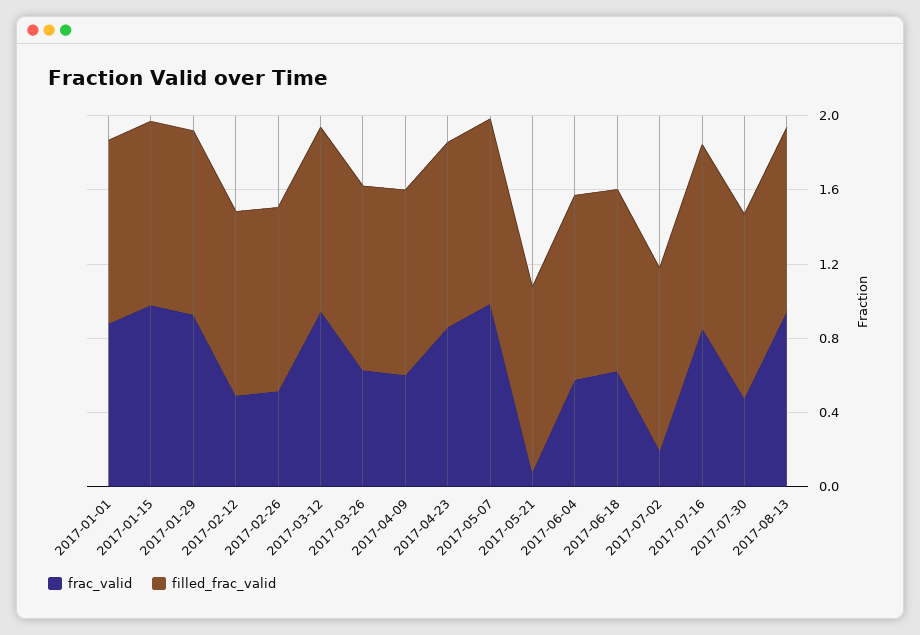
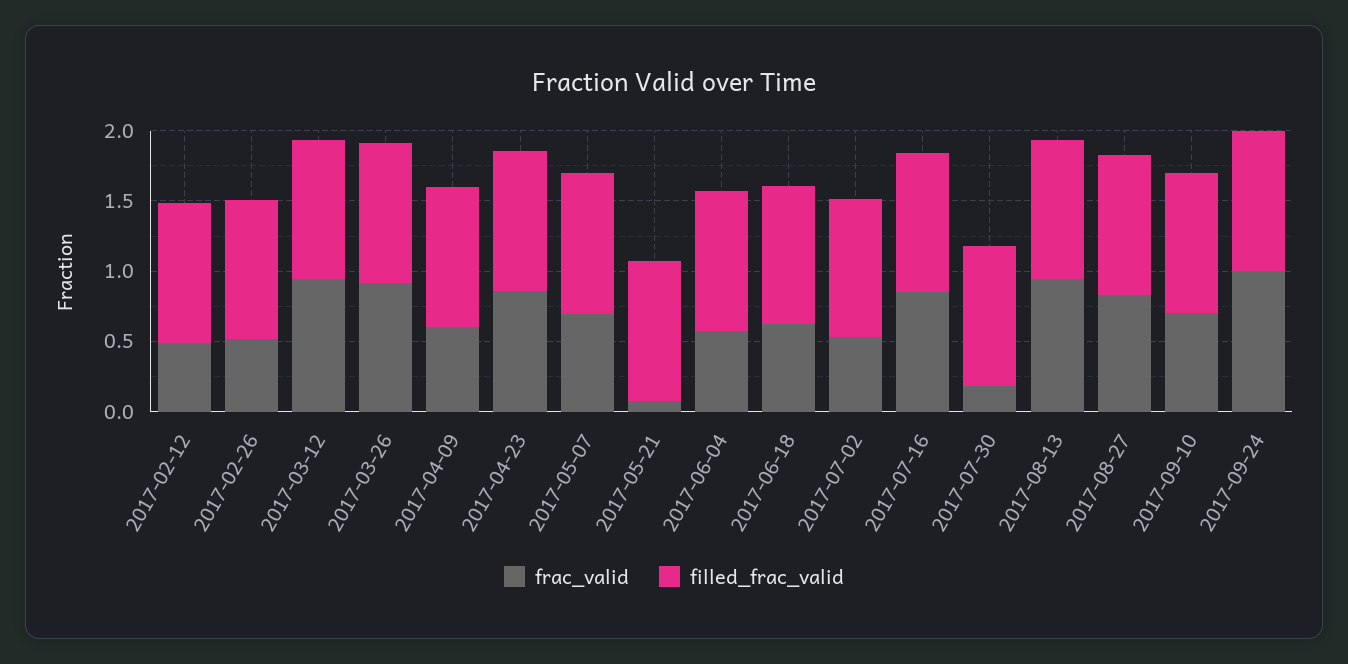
frac_valid, 2017-01-01: 0.9 -> none
filled_frac_valid, 2017-01-01: 1 -> none
frac_valid, 2017-01-15: 1 -> none
filled_frac_valid, 2017-01-15: 1 -> none
frac_valid, 2017-01-29: 0.9 -> none
filled_frac_valid, 2017-01-29: 1 -> none
frac_valid, 2017-03-26: 0.6 -> 0.9
frac_valid, 2017-05-07: 1 -> 0.7
frac_valid, 2017-07-02: 0.2 -> 0.5
frac_valid, 2017-07-30: 0.5 -> 0.2
frac_valid, 2017-08-27: none -> 0.8
filled_frac_valid, 2017-08-27: none -> 1
frac_valid, 2017-09-10: none -> 0.7
filled_frac_valid, 2017-09-10: none -> 1
frac_valid, 2017-09-24: none -> 1
filled_frac_valid, 2017-09-24: none -> 1

